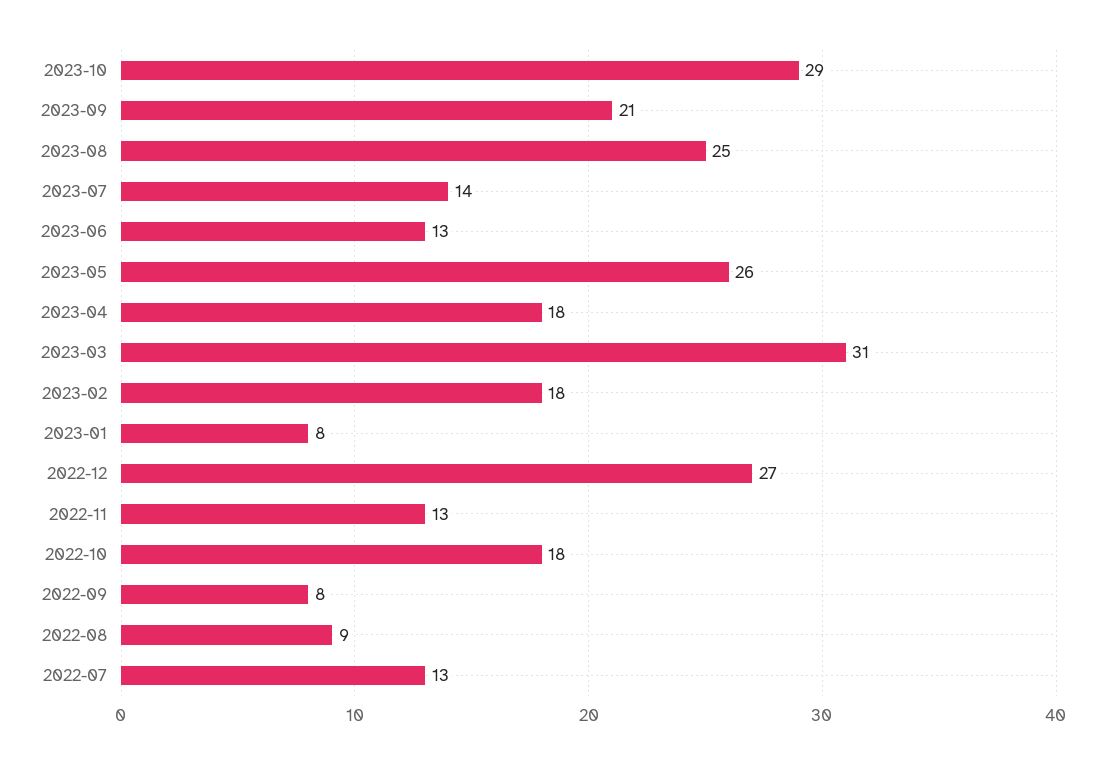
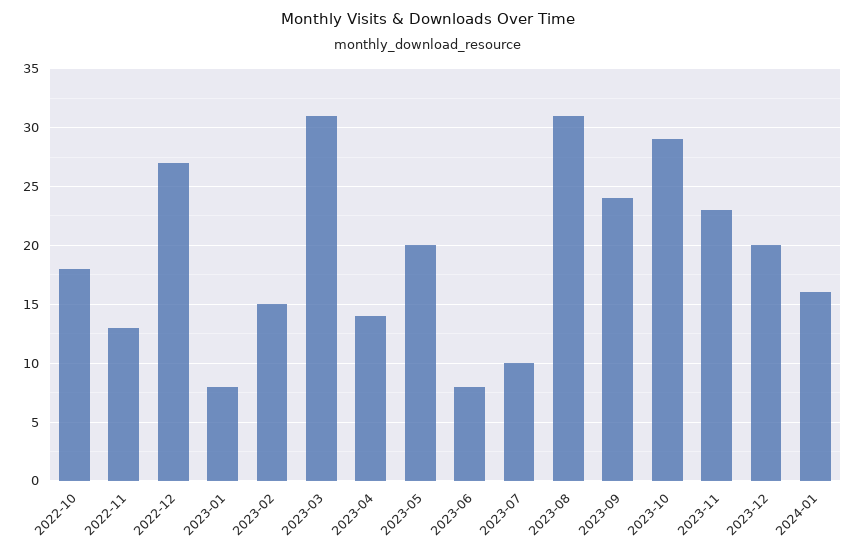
2023-09: 21 -> 24
2023-08: 25 -> 31
2023-07: 14 -> 10
2023-06: 13 -> 8
2023-05: 26 -> 20
2023-04: 18 -> 14
2023-02: 18 -> 15
2022-09: 8 -> none
2022-08: 9 -> none
2022-07: 13 -> none
2023-11: none -> 23
2023-12: none -> 20
2024-01: none -> 16

